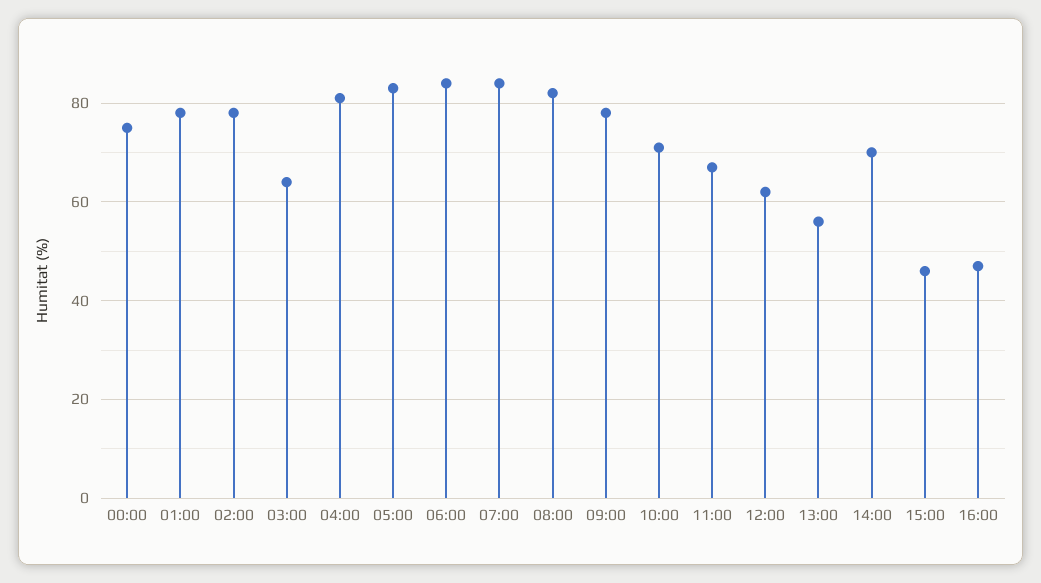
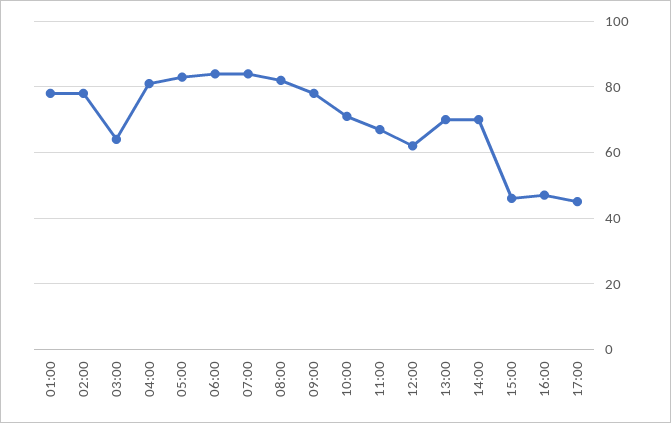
00:00: 75 -> none
13:00: 55 -> 70
17:00: none -> 45

